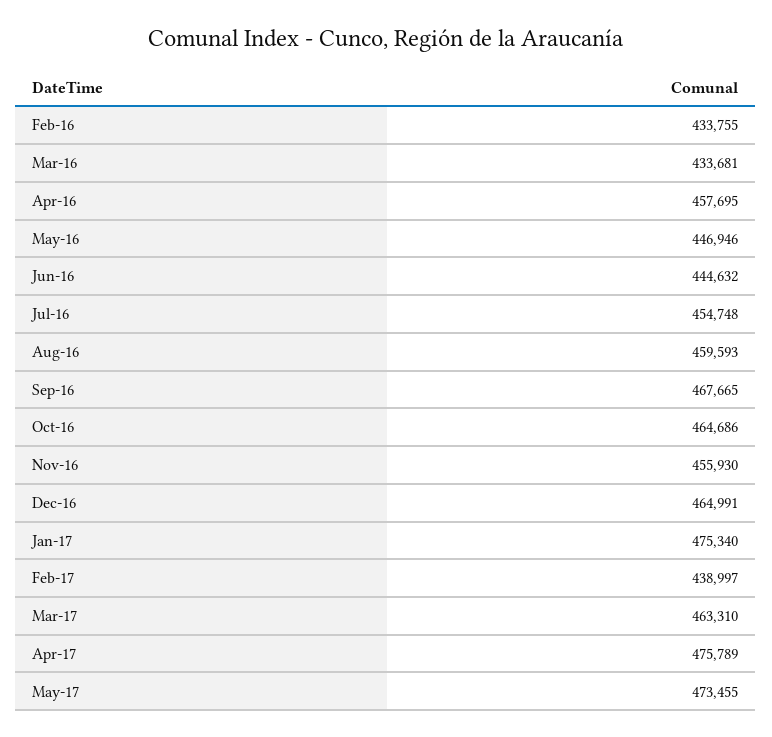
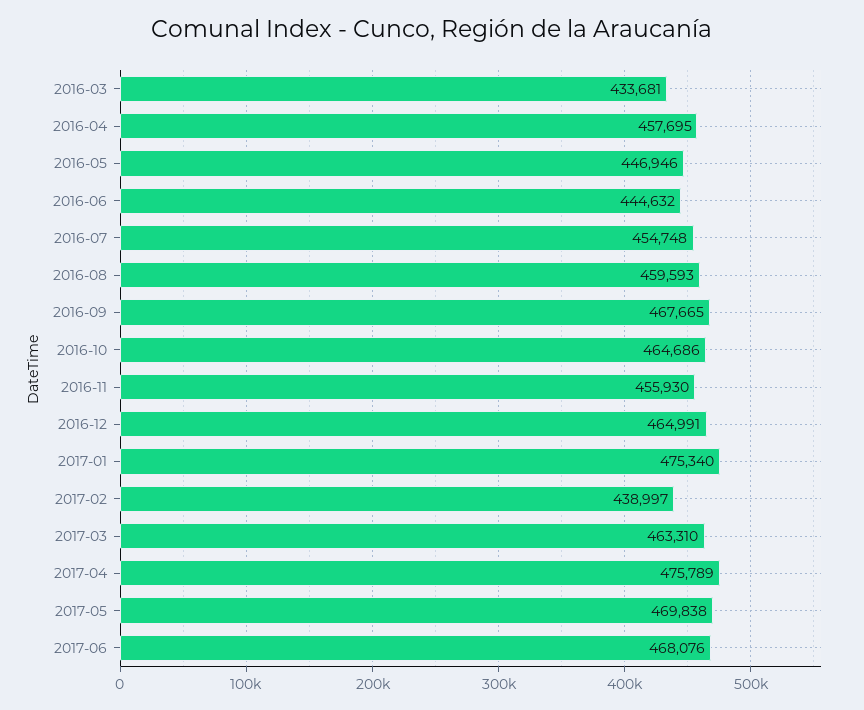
Feb-16: 433755 -> none
May-17: 473455 -> 469838
2017-06: none -> 468076

